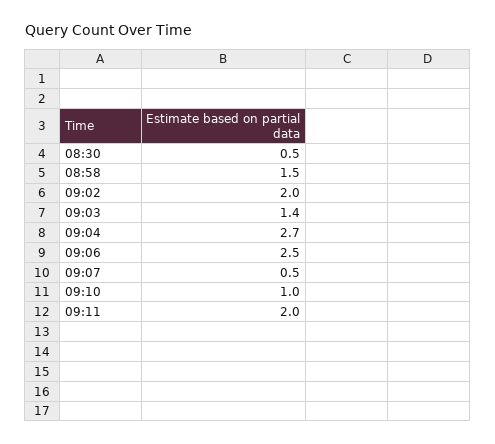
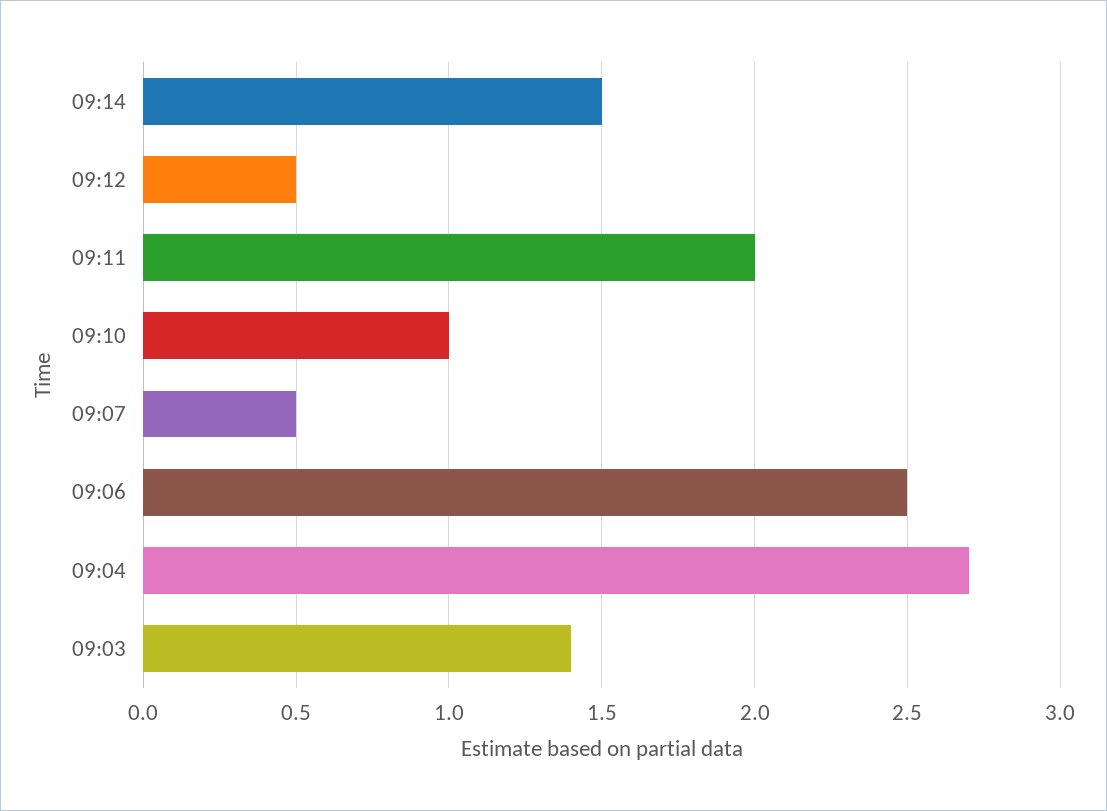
08:30: 0.5 -> none
08:58: 1.5 -> none
09:02: 2 -> none
09:14: none -> 1.5
09:12: none -> 0.5

